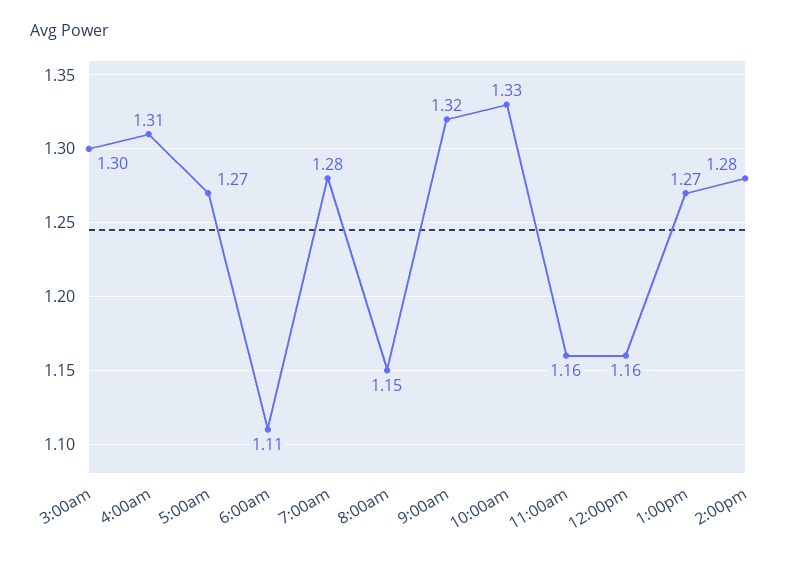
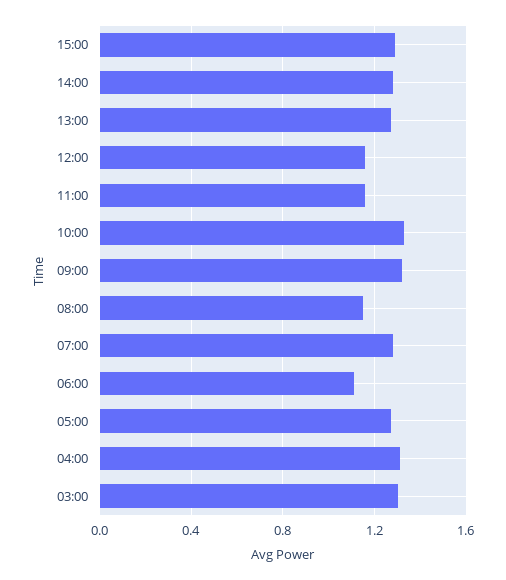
15:00: none -> 1.3

